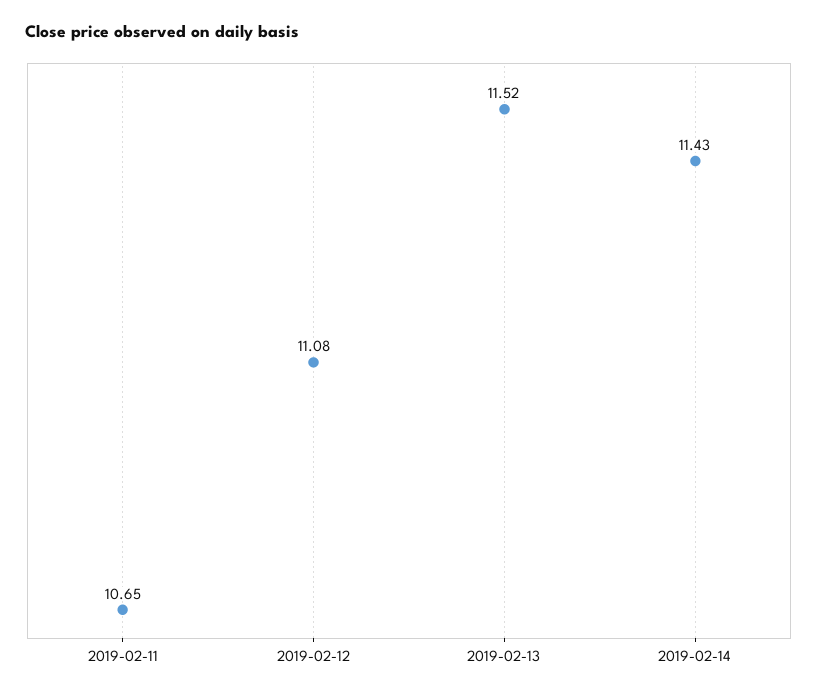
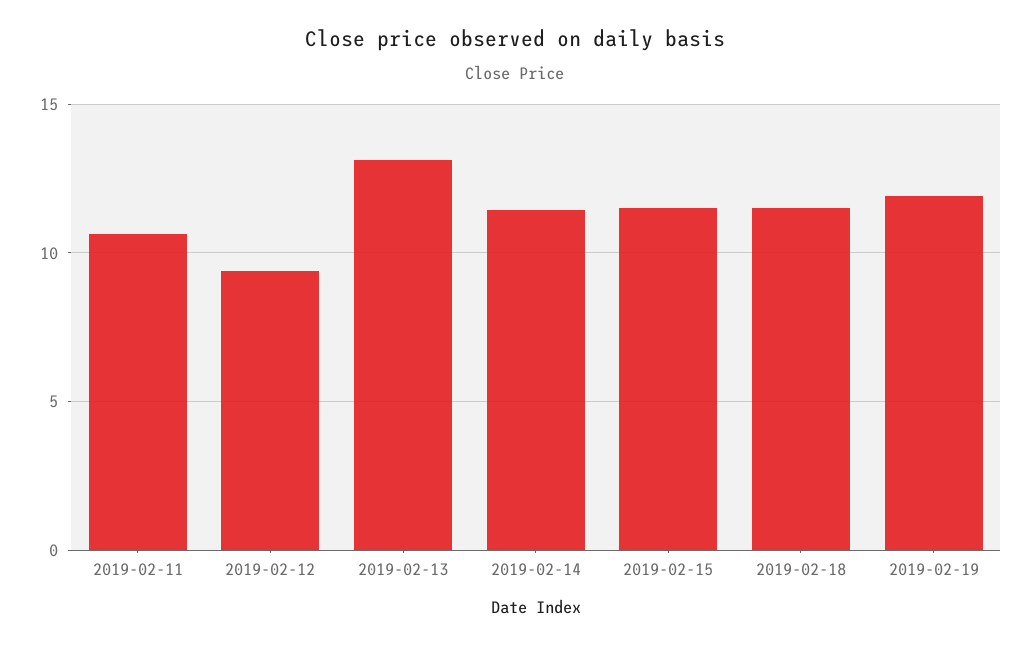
2019-02-12: 11.08 -> 9.5
2019-02-13: 11.52 -> 13
2019-02-15: none -> 11.5
2019-02-18: none -> 11.5
2019-02-19: none -> 12

